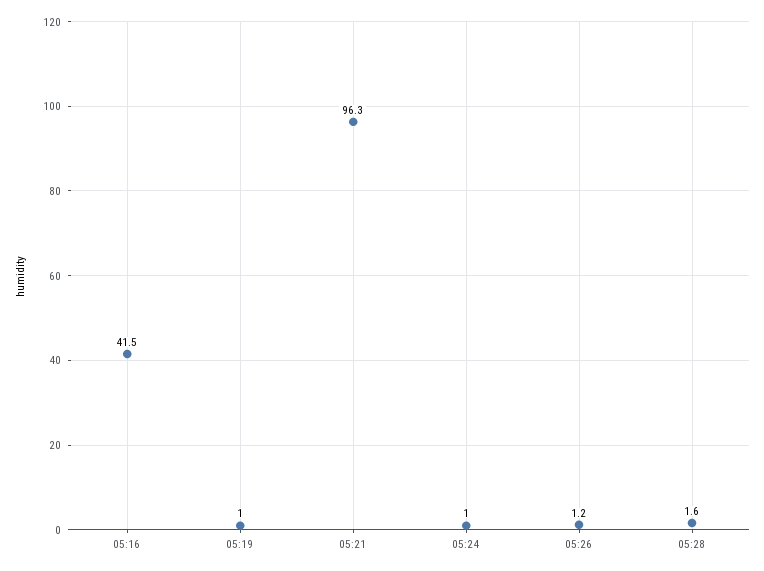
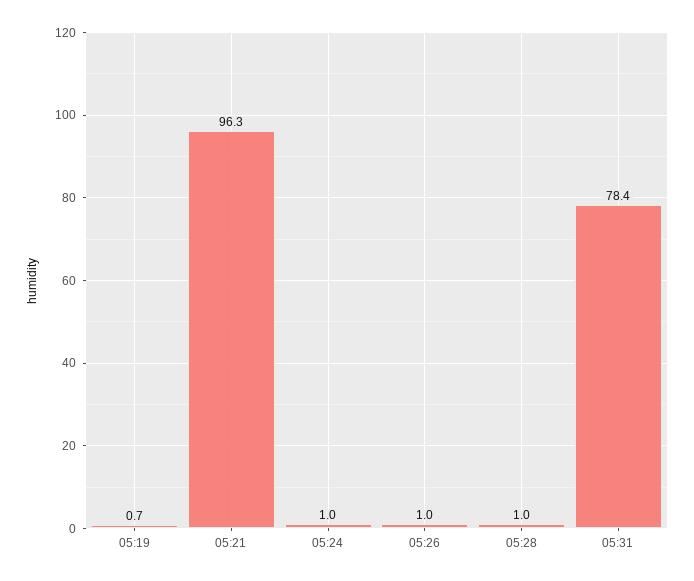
05:16: 41.5 -> none
05:19: 1 -> 0.7
05:26: 1.2 -> 1
05:28: 1.6 -> 1
05:31: none -> 78.4

